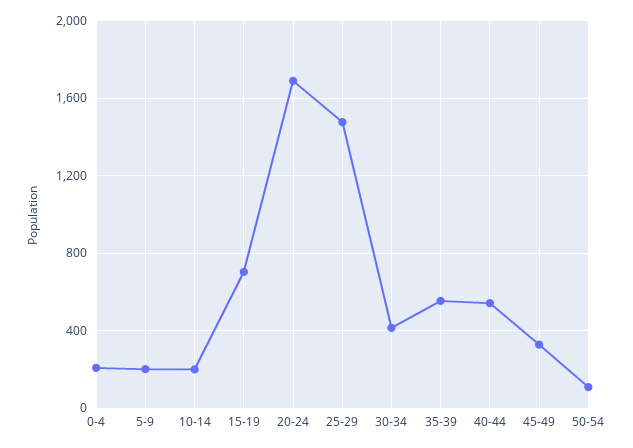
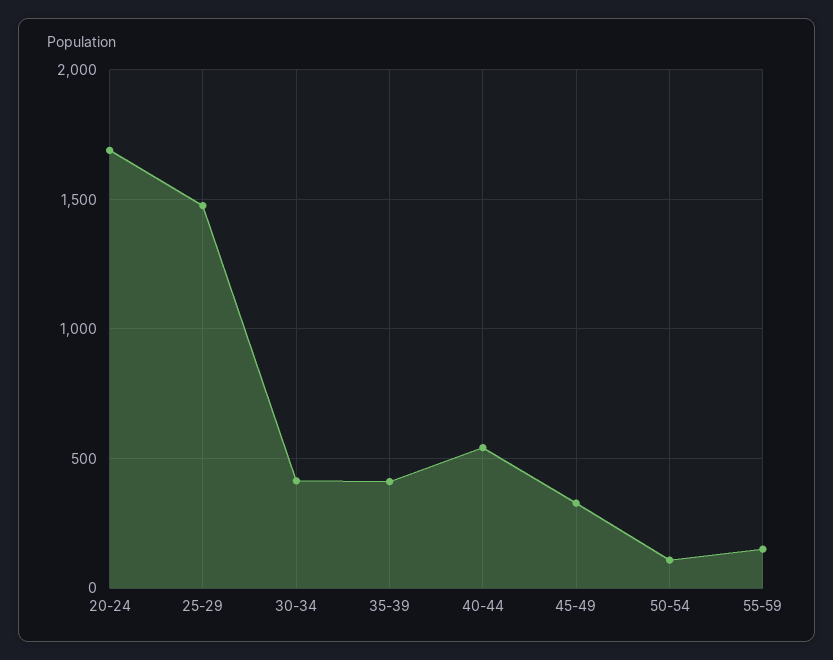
0-4: 200 -> none
5-9: 200 -> none
10-14: 200 -> none
15-19: 700 -> none
35-39: 550 -> 400
55-59: none -> 150

